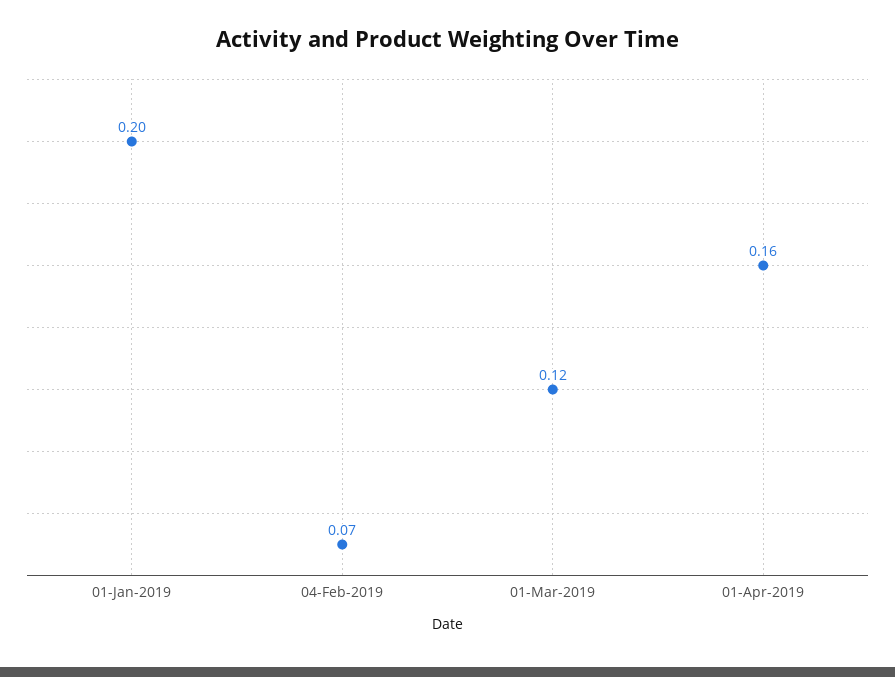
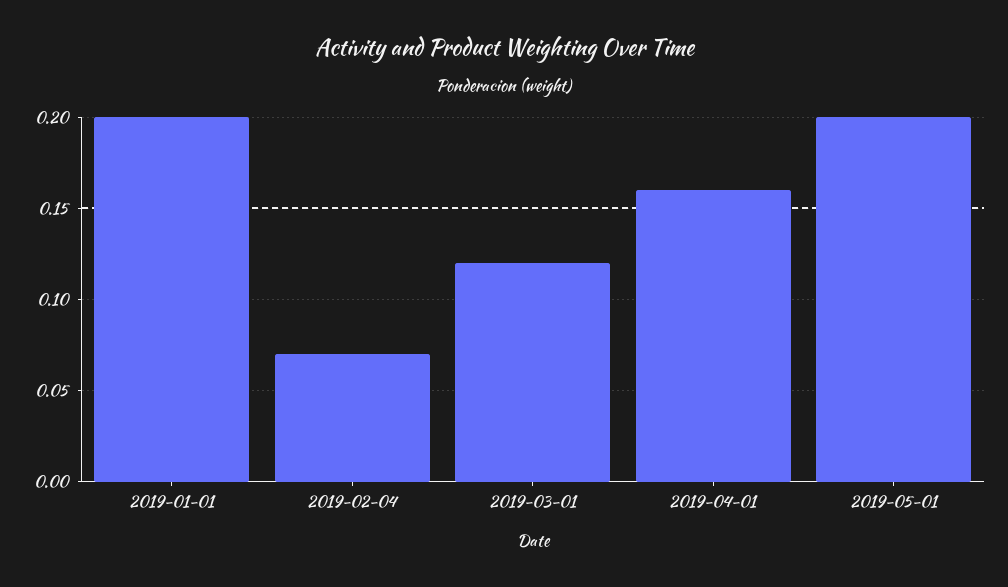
2019-05-01: none -> 0.2

